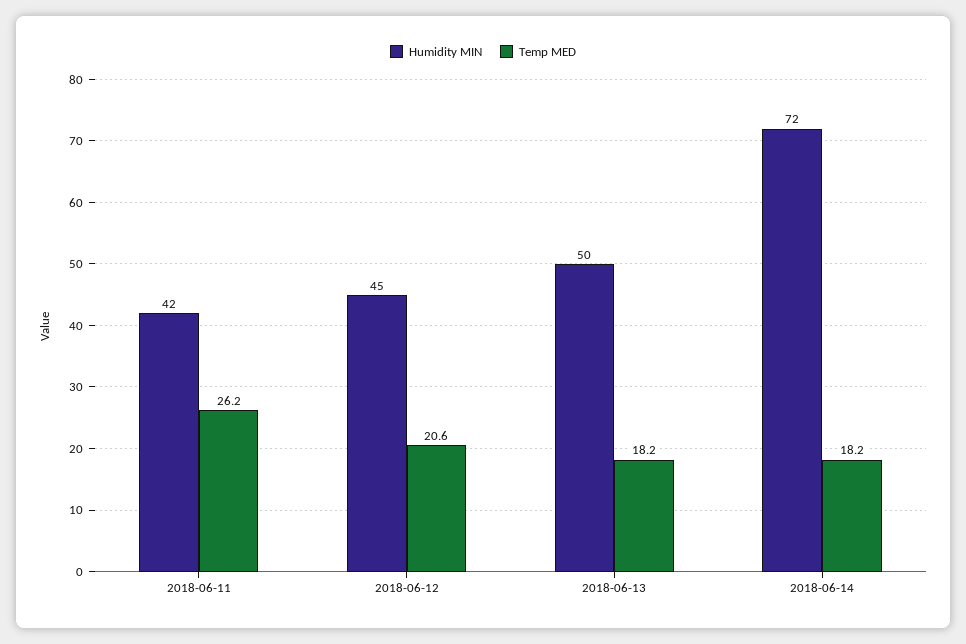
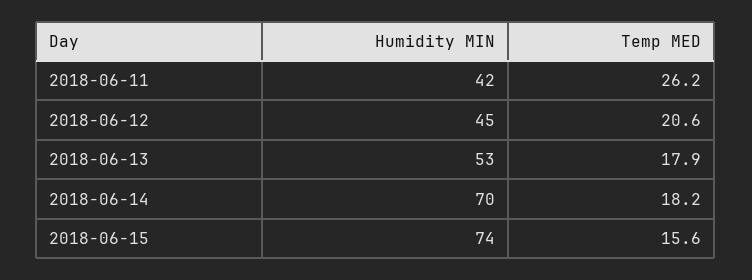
Humidity MIN, 2018-06-13: 50 -> 53
Temp MED, 2018-06-13: 18.2 -> 17.9
Humidity MIN, 2018-06-14: 72 -> 70
Humidity MIN, 2018-06-15: none -> 74
Temp MED, 2018-06-15: none -> 15.6

